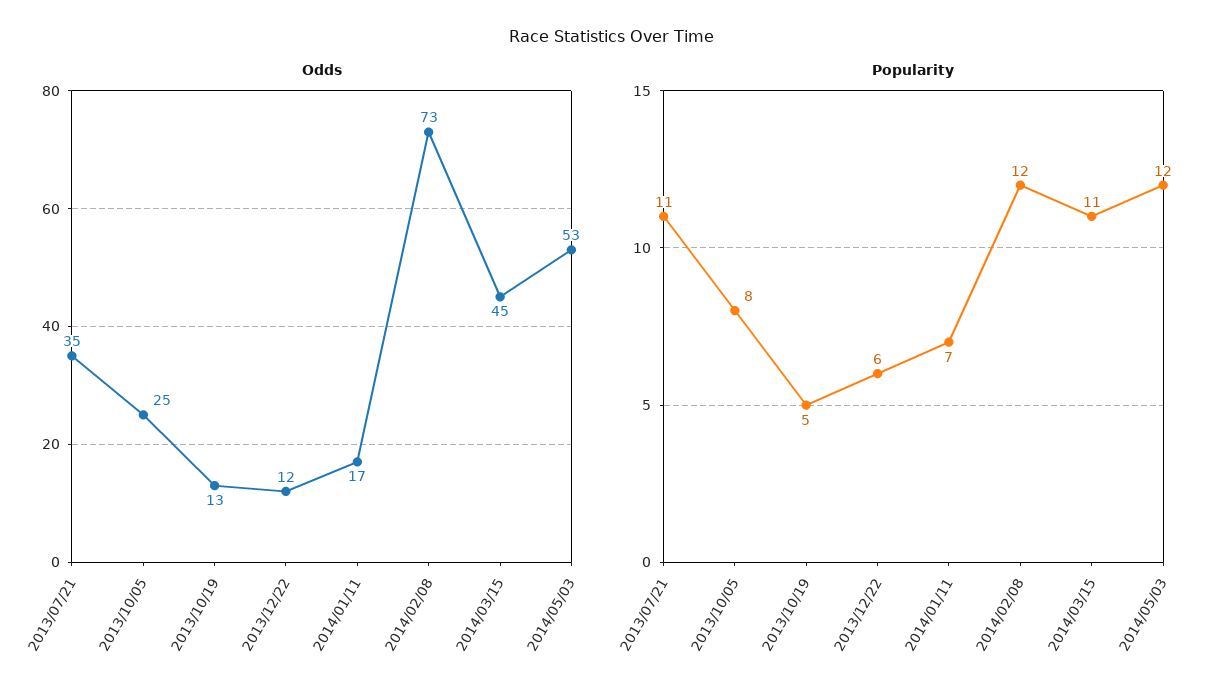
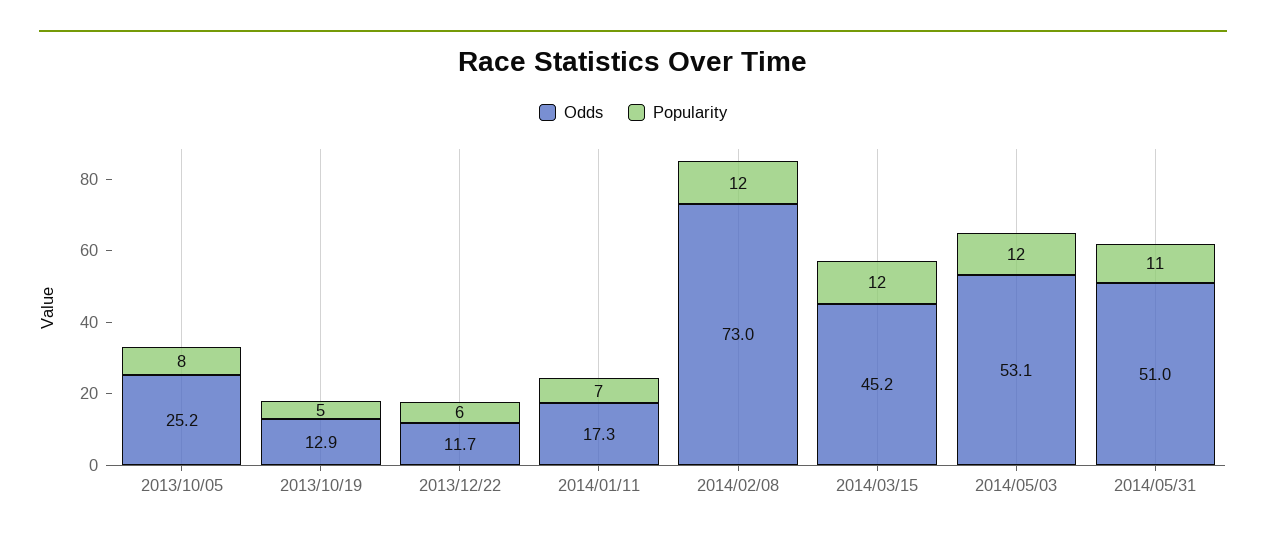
Odds, 2013/07/21: 35 -> none
Popularity, 2013/07/21: 11 -> none
Popularity, 2014/03/15: 11 -> 12
Odds, 2014/05/31: none -> 51
Popularity, 2014/05/31: none -> 11

